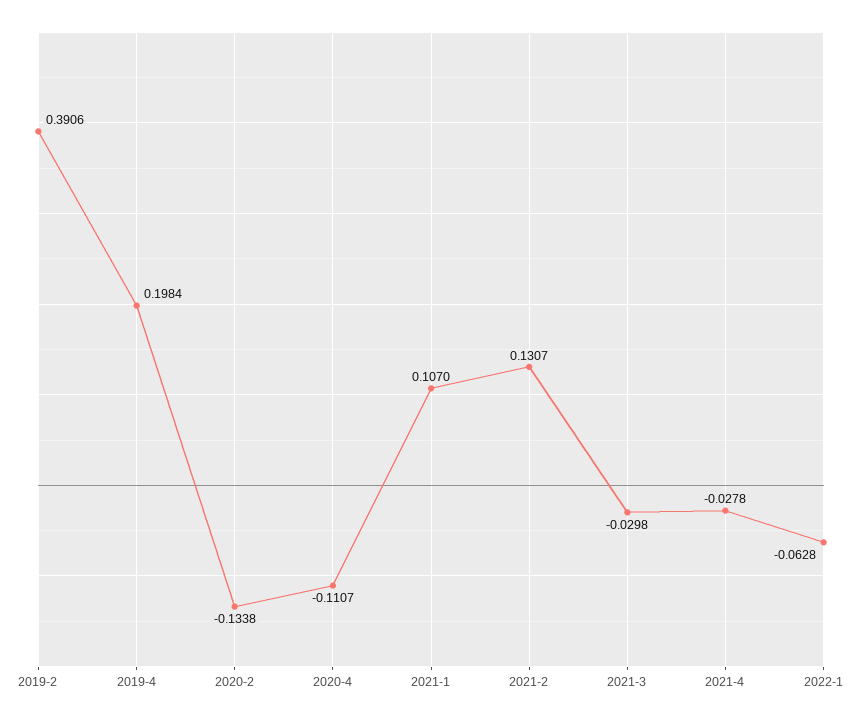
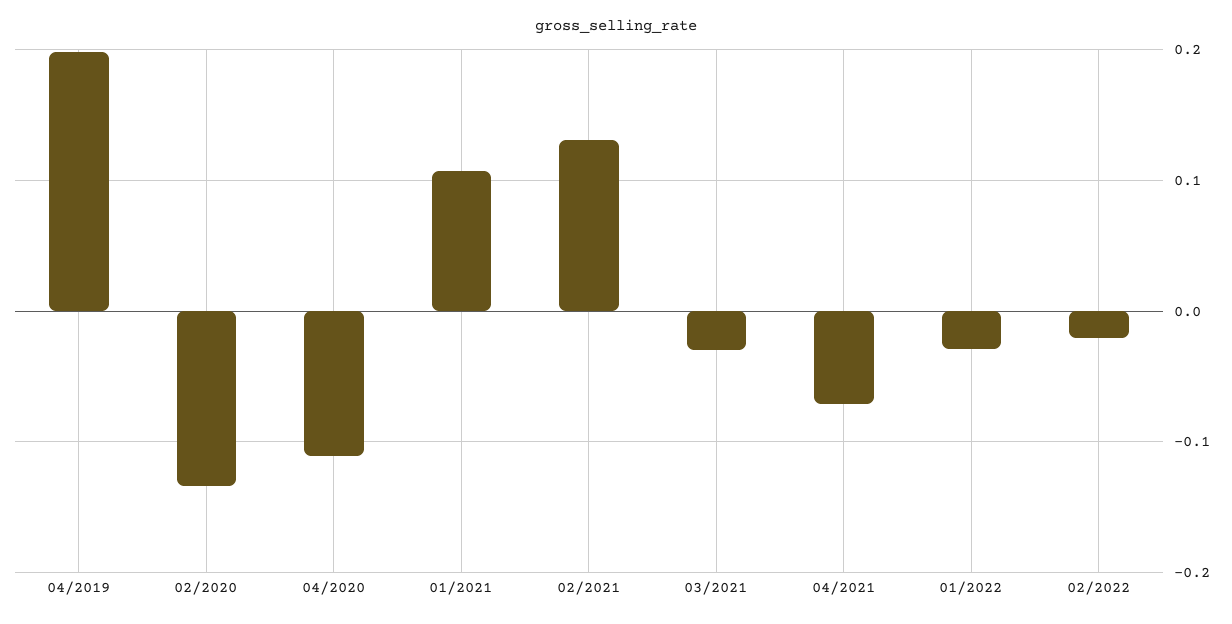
2019-2: 0.3906 -> none
2021-4: -0.0278 -> -0.07
2022-1: -0.0628 -> -0.03
02/2022: none -> -0.02

